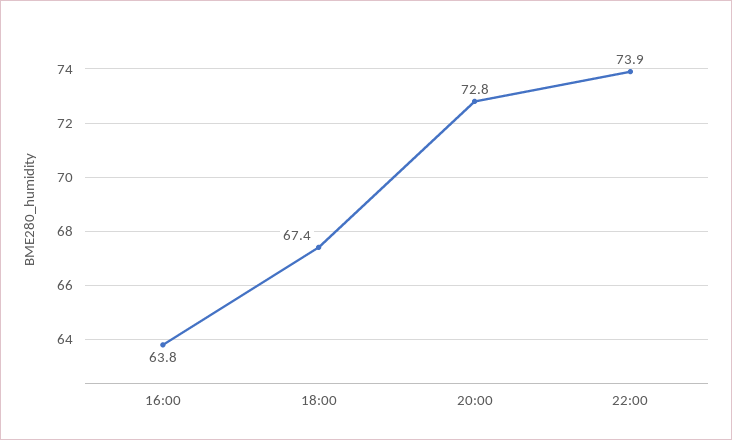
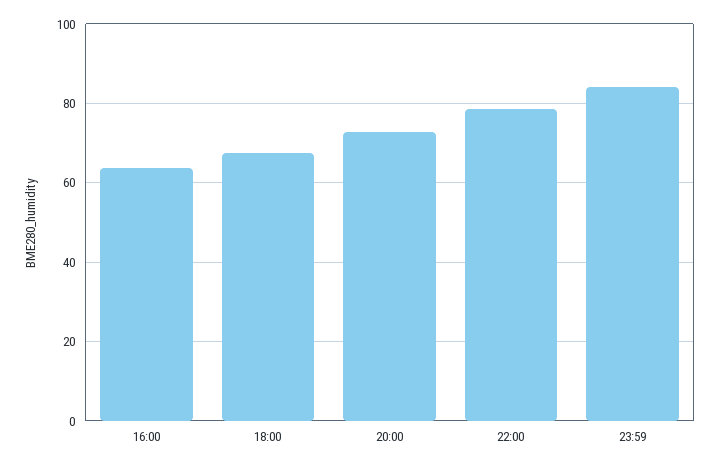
22:00: 73.9 -> 78
23:59: none -> 84

